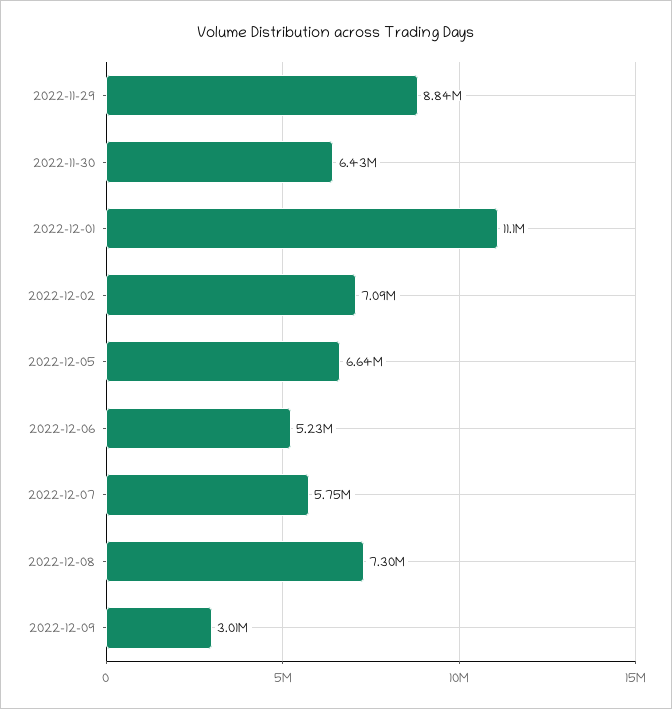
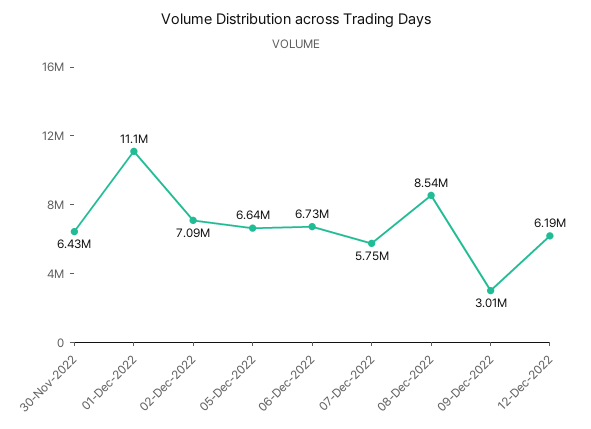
2022-11-29: 8840000 -> none
2022-12-06: 5230000 -> 6730000
2022-12-08: 7300000 -> 8540000
12-Dec-2022: none -> 6190000

